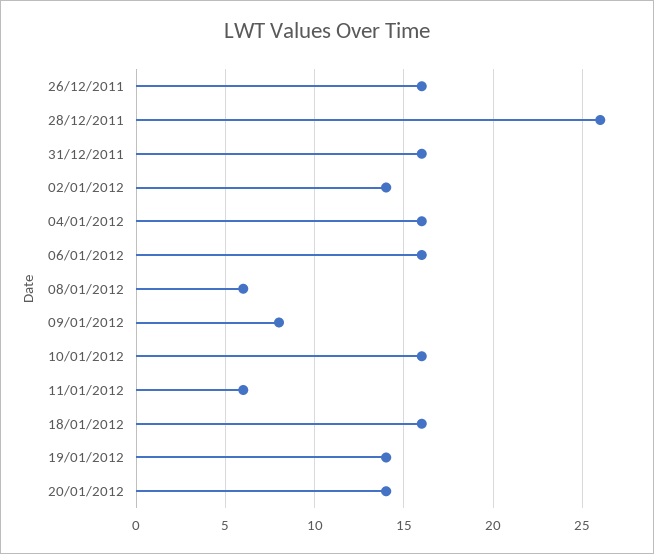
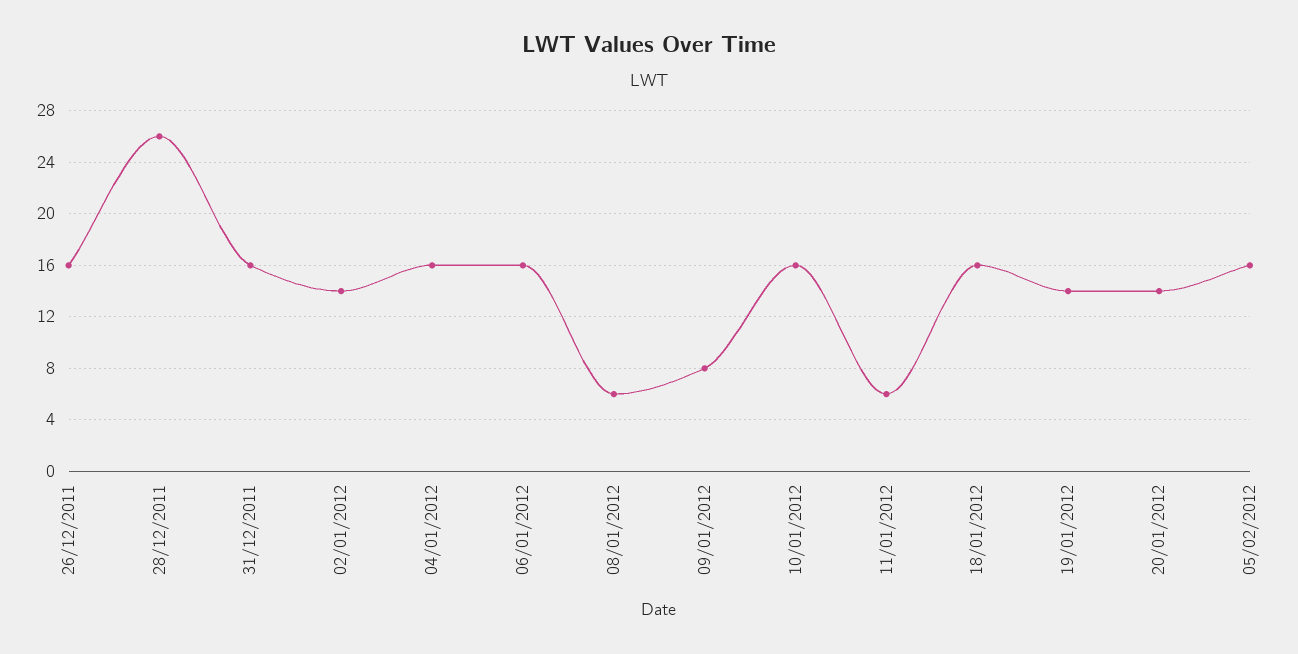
05/02/2012: none -> 16

